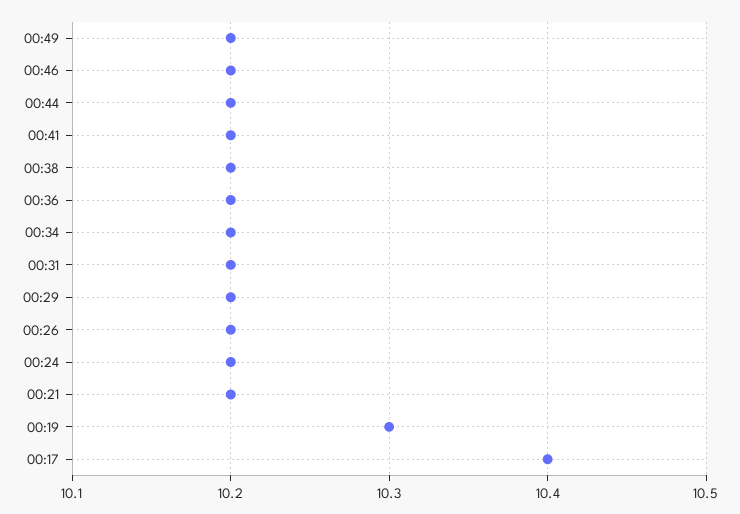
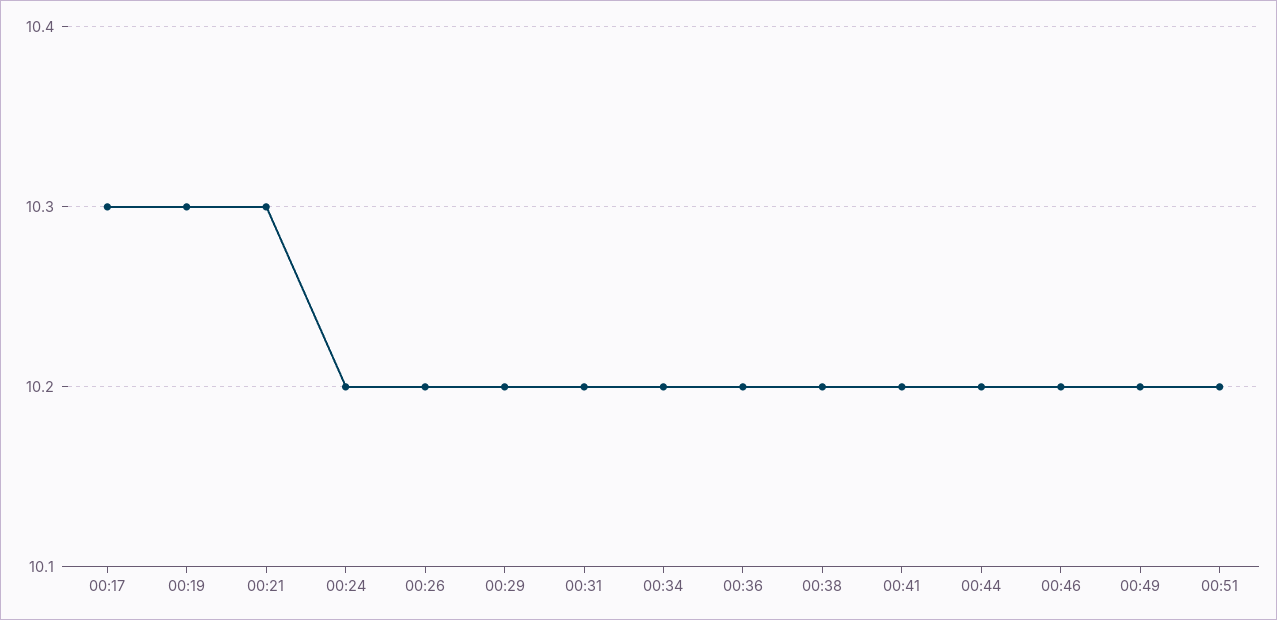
00:21: 10.2 -> 10.3
00:17: 10.4 -> 10.3
00:51: none -> 10.2

